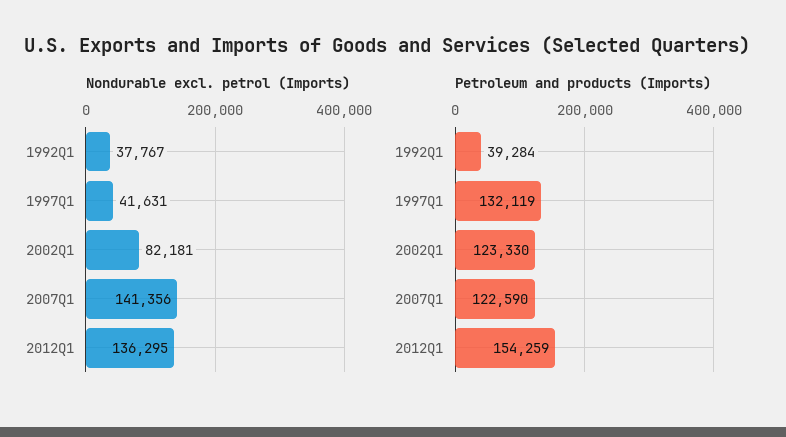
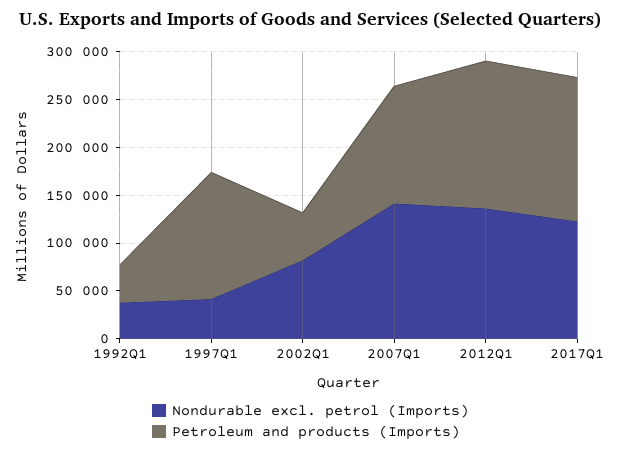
Petroleum and products (Imports), 2002Q1: 123330 -> 50000
Nondurable excl. petrol (Imports), 2017Q1: none -> 120000
Petroleum and products (Imports), 2017Q1: none -> 150000

